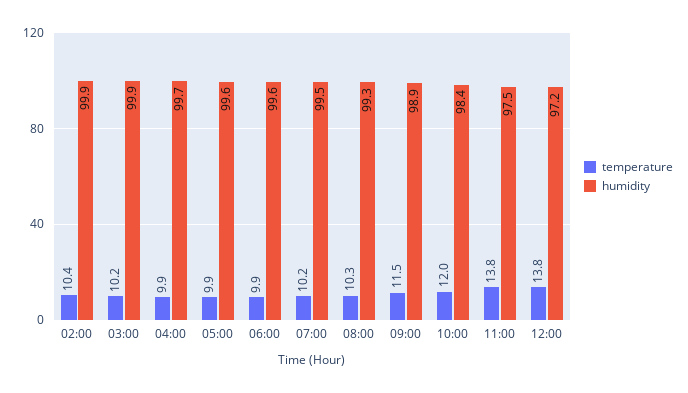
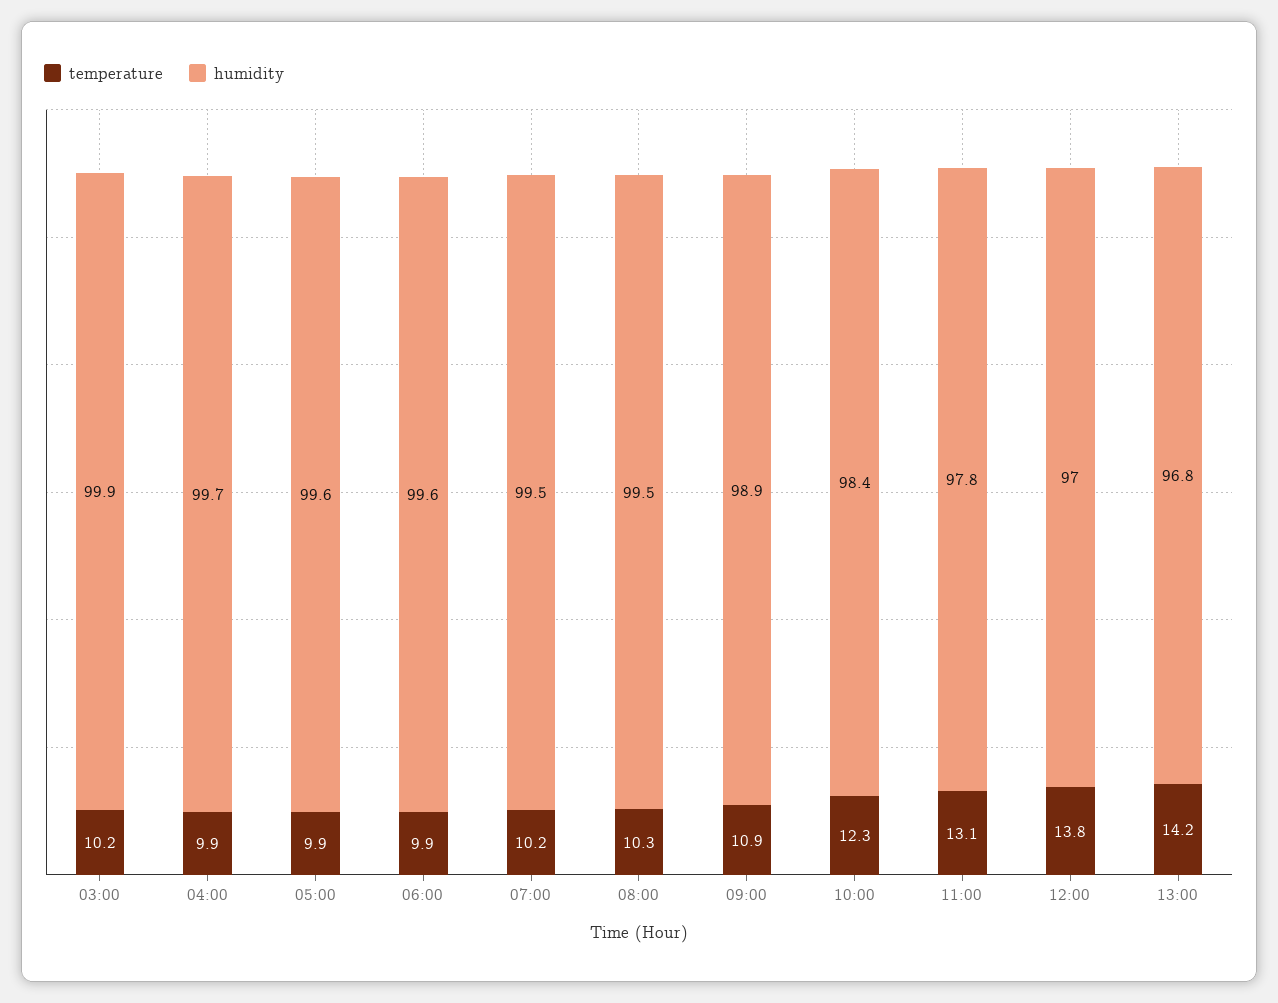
temperature, 02:00: 10.4 -> none
humidity, 02:00: 99.9 -> none
humidity, 08:00: 99.3 -> 99.5
temperature, 09:00: 11.5 -> 10.9
temperature, 10:00: 12 -> 12.3
temperature, 11:00: 13.8 -> 13.1
humidity, 11:00: 97.5 -> 97.8
humidity, 12:00: 97.2 -> 97
temperature, 13:00: none -> 14.2
humidity, 13:00: none -> 96.8

